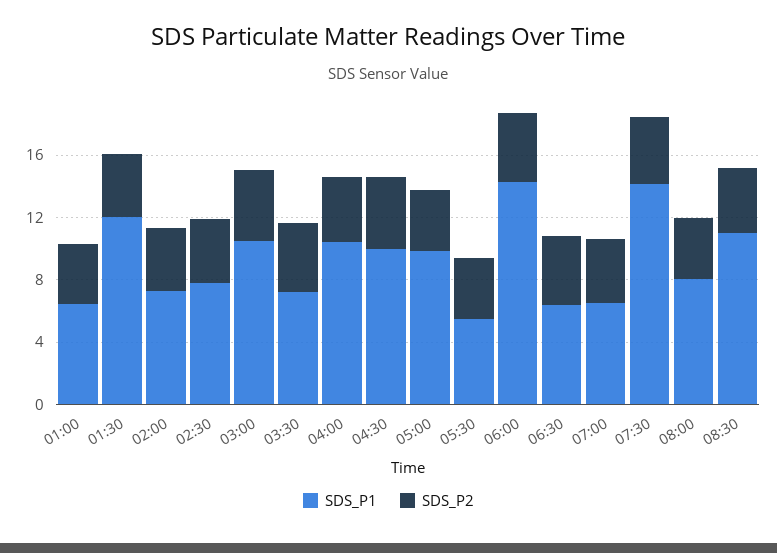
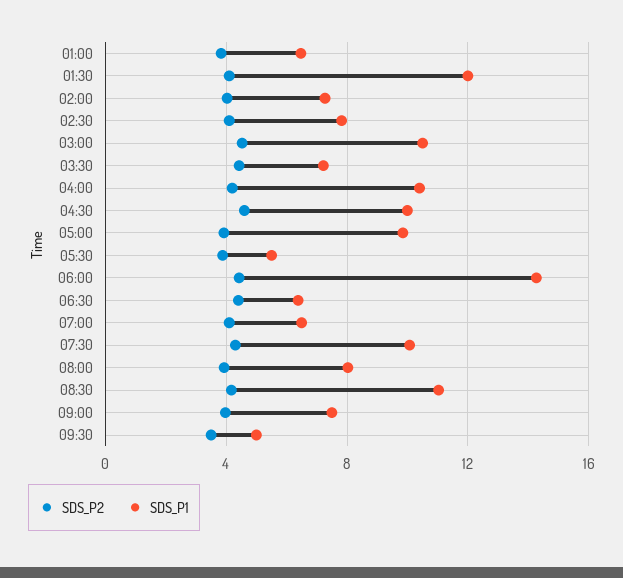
SDS_P1, 07:30: 14 -> 10
SDS_P2, 09:00: none -> 4
SDS_P1, 09:00: none -> 7.5
SDS_P2, 09:30: none -> 3.5
SDS_P1, 09:30: none -> 5

